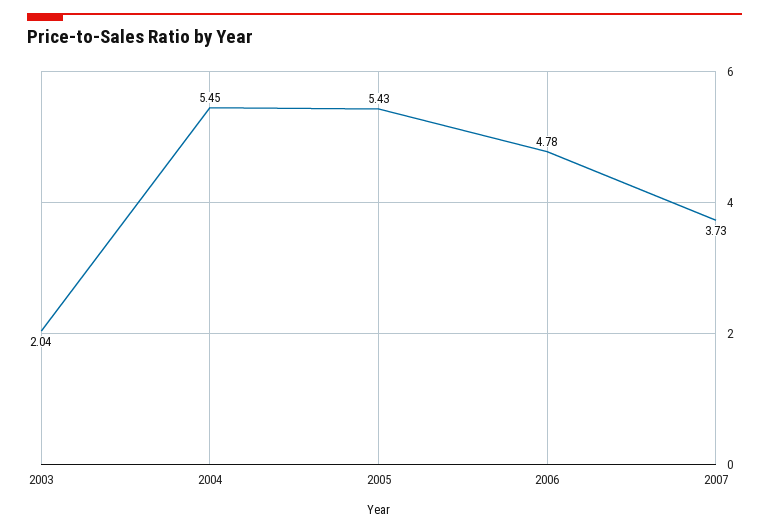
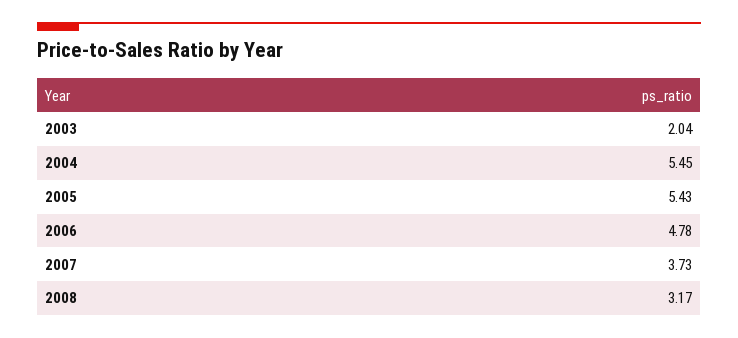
2008: none -> 3.17

